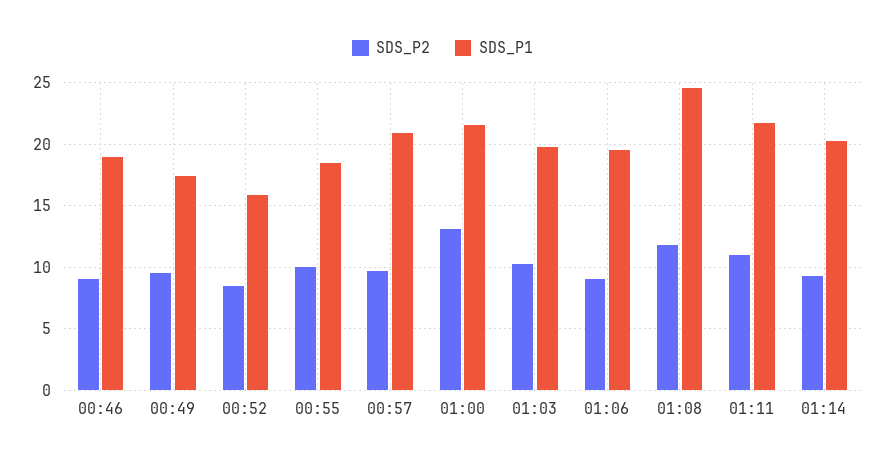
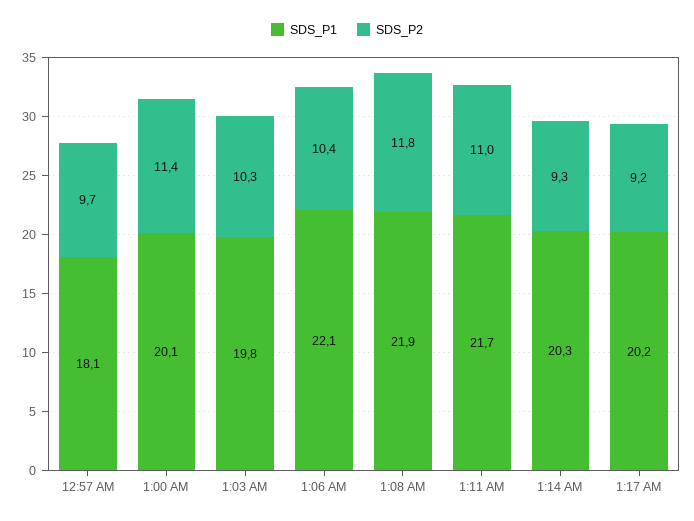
SDS_P2, 00:46: 9 -> none
SDS_P1, 00:46: 19 -> none
SDS_P2, 00:49: 9.5 -> none
SDS_P1, 00:49: 17.5 -> none
SDS_P2, 00:52: 8.5 -> none
SDS_P1, 00:52: 16 -> none
SDS_P2, 00:55: 10 -> none
SDS_P1, 00:55: 18.5 -> none
SDS_P1, 00:57: 21 -> 18.1
SDS_P2, 01:00: 13 -> 11.4
SDS_P1, 01:00: 21.5 -> 20.1
SDS_P2, 01:06: 9 -> 10.4
SDS_P1, 01:06: 19.5 -> 22.1
SDS_P1, 01:08: 24.5 -> 21.9
SDS_P1, 1:17 AM: none -> 20.2
SDS_P2, 1:17 AM: none -> 9.2

